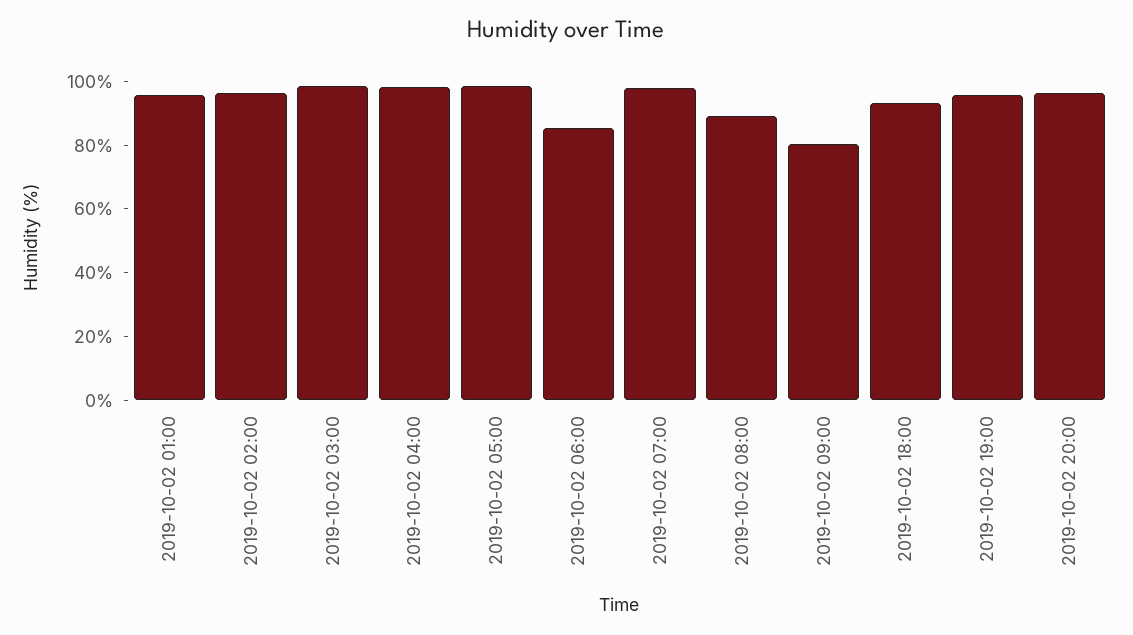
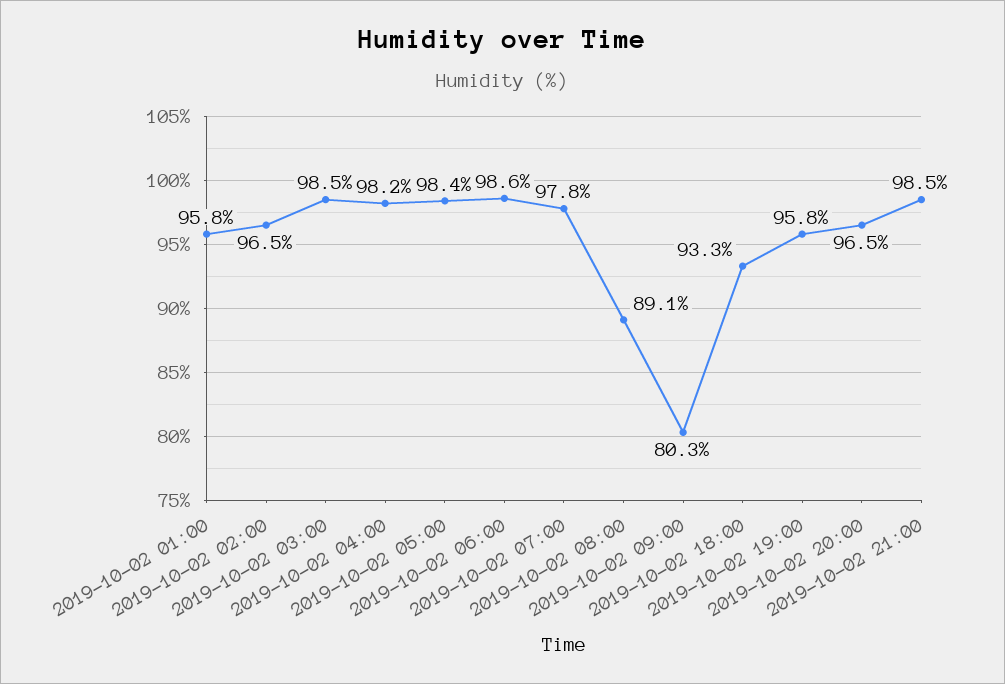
2019-10-02 06:00: 85 -> 98.6
2019-10-02 21:00: none -> 98.5

